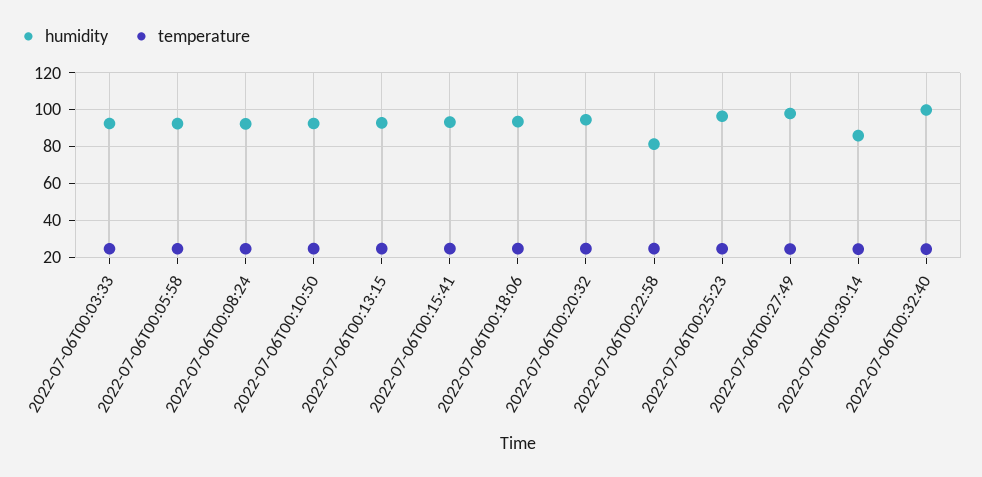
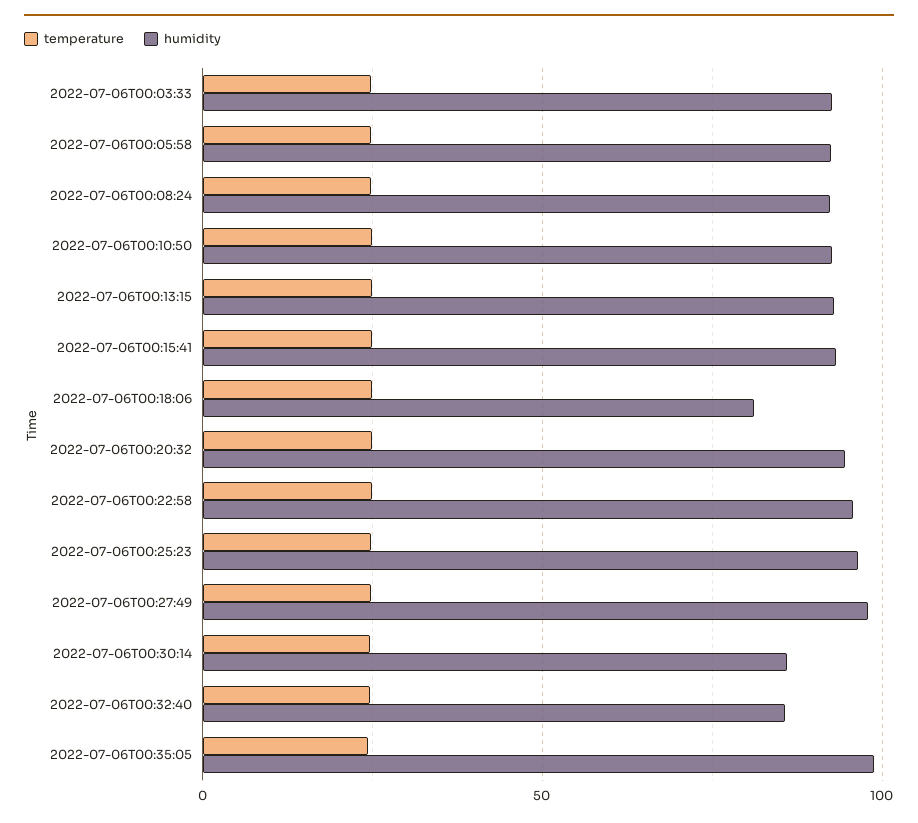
humidity, 2022-07-06T00:18:06: 95 -> 80
humidity, 2022-07-06T00:22:58: 80 -> 95
humidity, 2022-07-06T00:32:40: 100 -> 85
temperature, 2022-07-06T00:35:05: none -> 25
humidity, 2022-07-06T00:35:05: none -> 100

